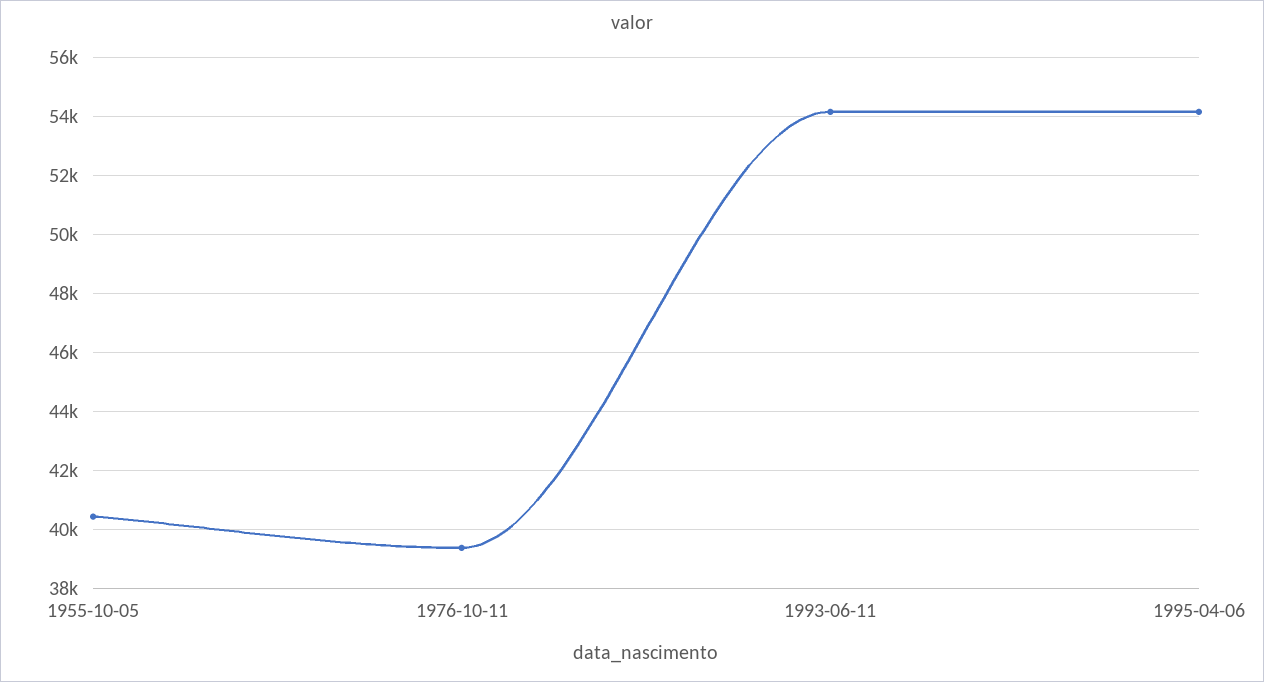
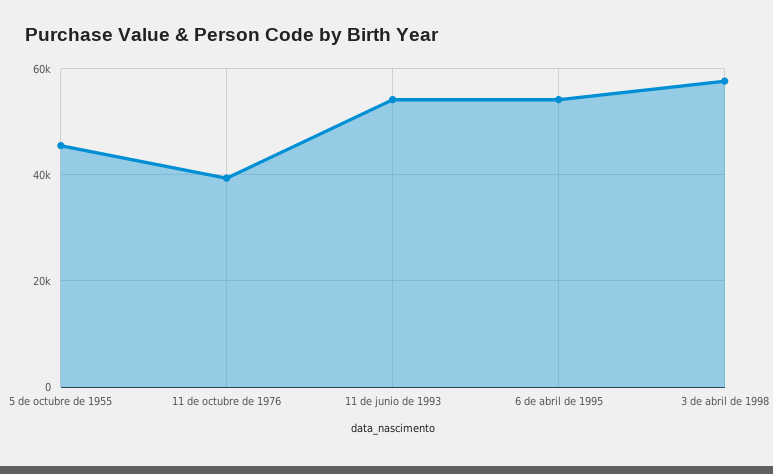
1955-10-05: 40500 -> 46000
3 de abril de 1998: none -> 58000

